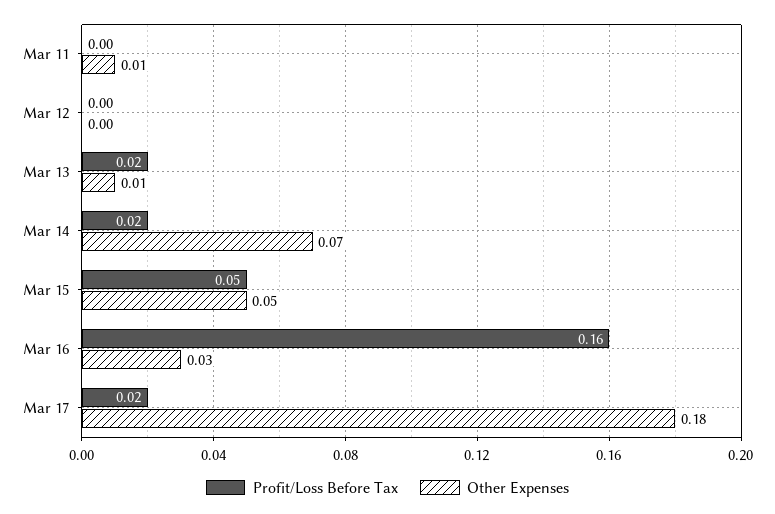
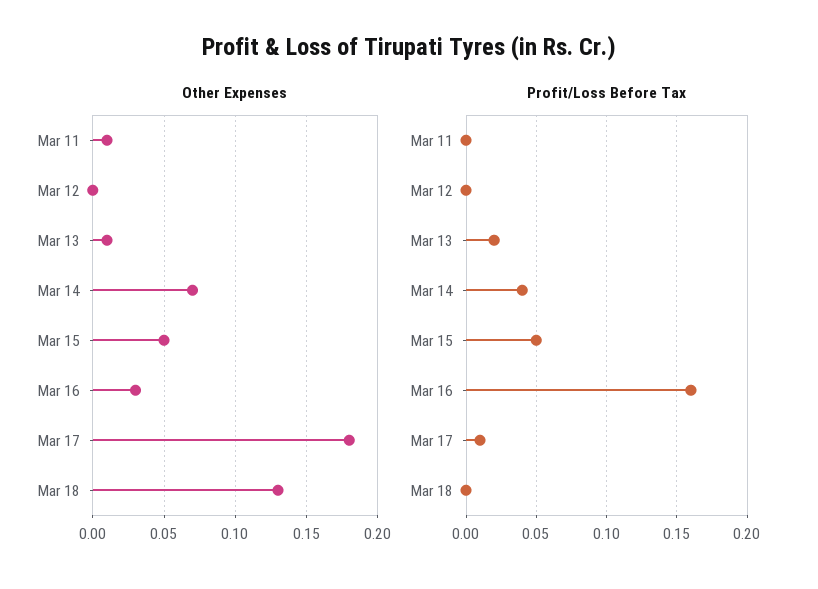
Profit/Loss Before Tax, Mar 14: 0.02 -> 0.04
Profit/Loss Before Tax, Mar 17: 0.02 -> 0.01
Other Expenses, Mar 18: none -> 0.13
Profit/Loss Before Tax, Mar 18: none -> 0

